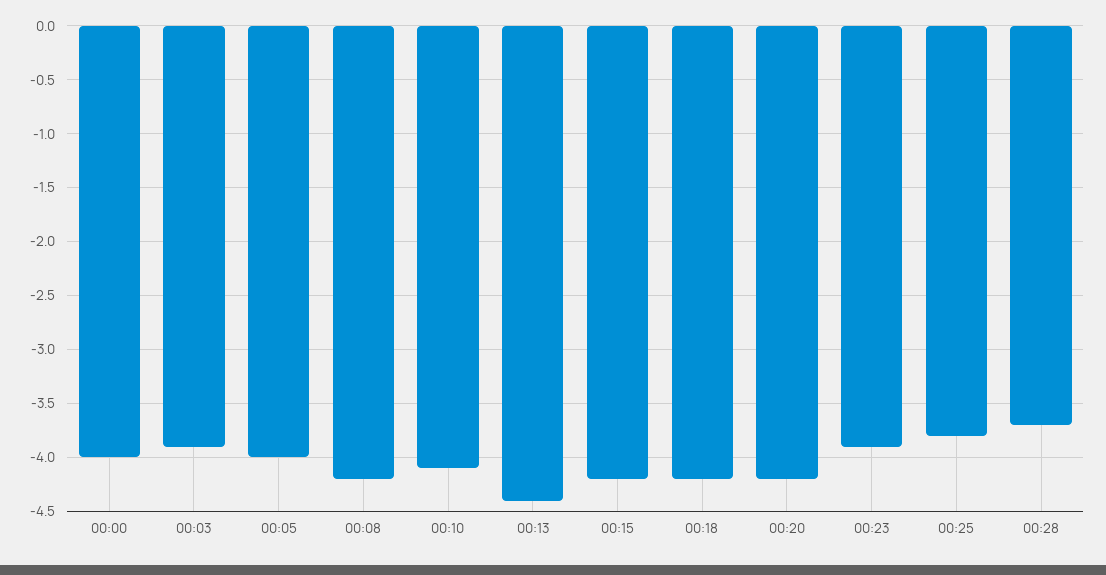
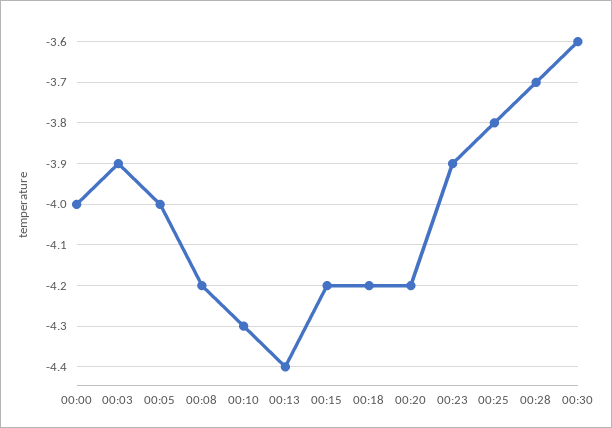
00:10: -4.1 -> -4.3
00:30: none -> -3.6

